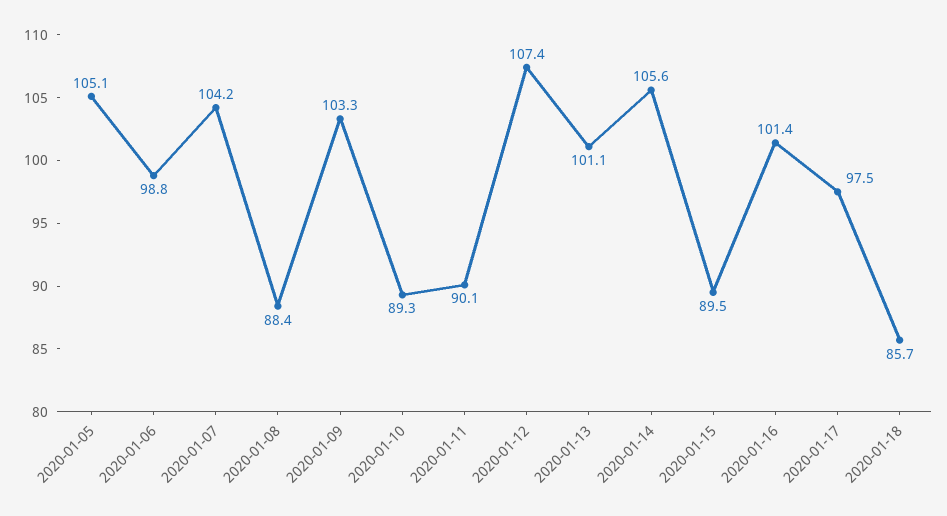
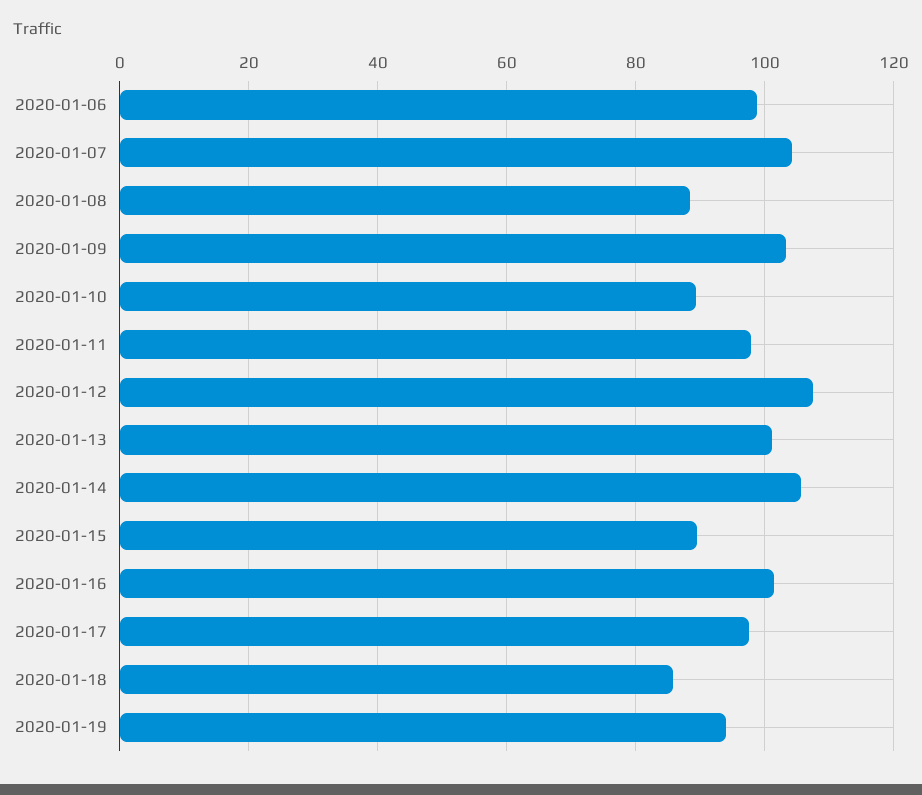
2020-01-05: 105.1 -> none
2020-01-11: 90.1 -> 98
2020-01-19: none -> 94

